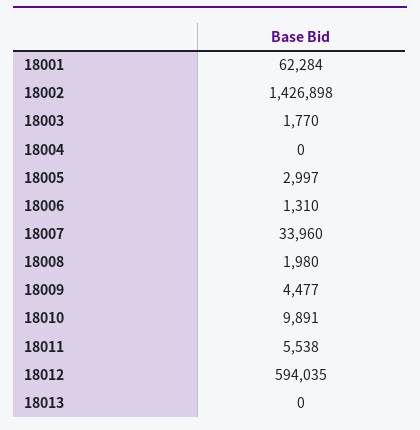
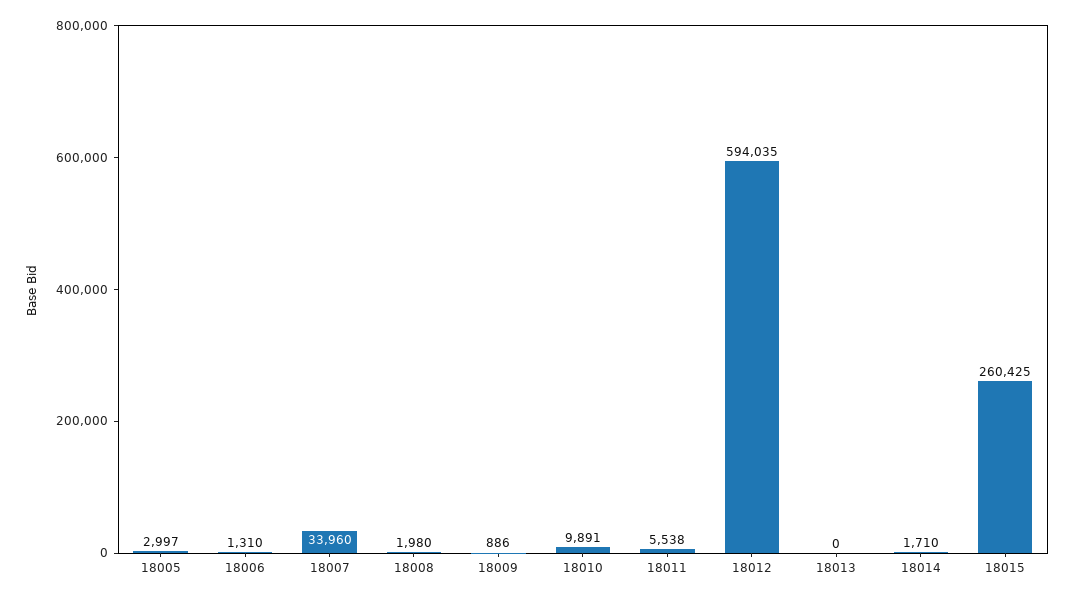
18001: 62284 -> none
18002: 1426898 -> none
18003: 1770 -> none
18004: 0 -> none
18009: 4477 -> 886
18014: none -> 1710
18015: none -> 260425

